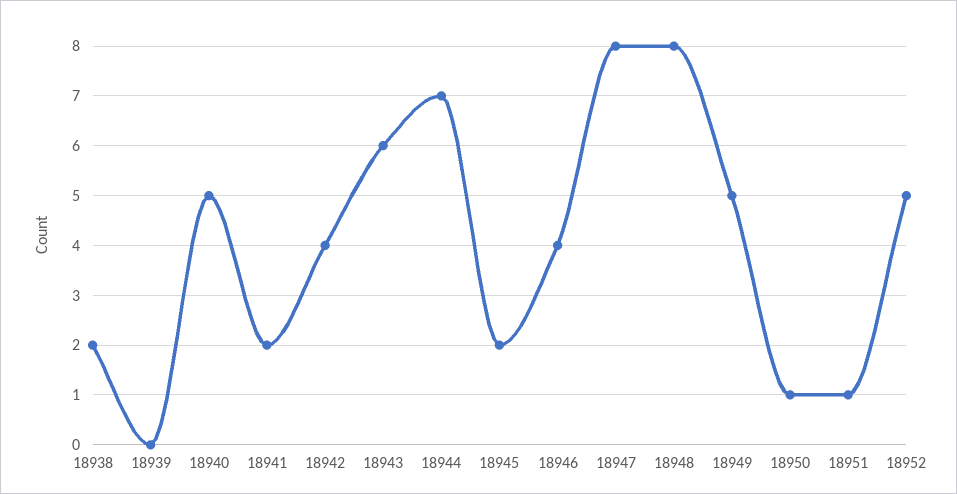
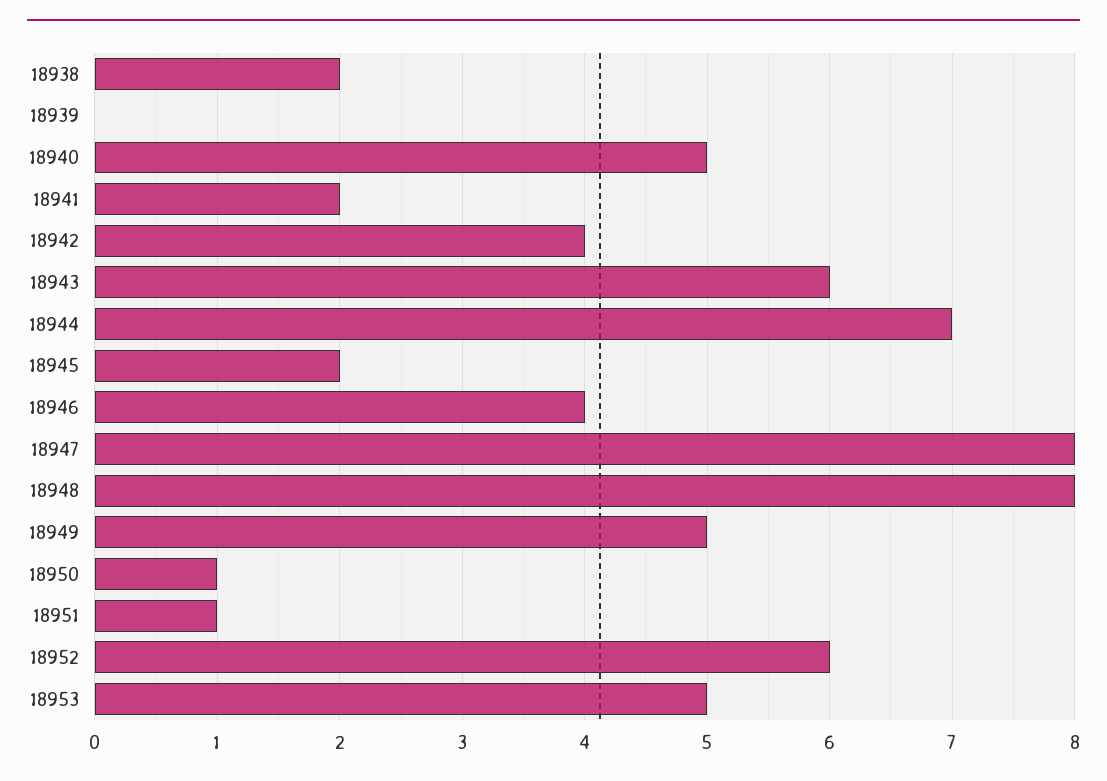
18952: 5 -> 6
18953: none -> 5

